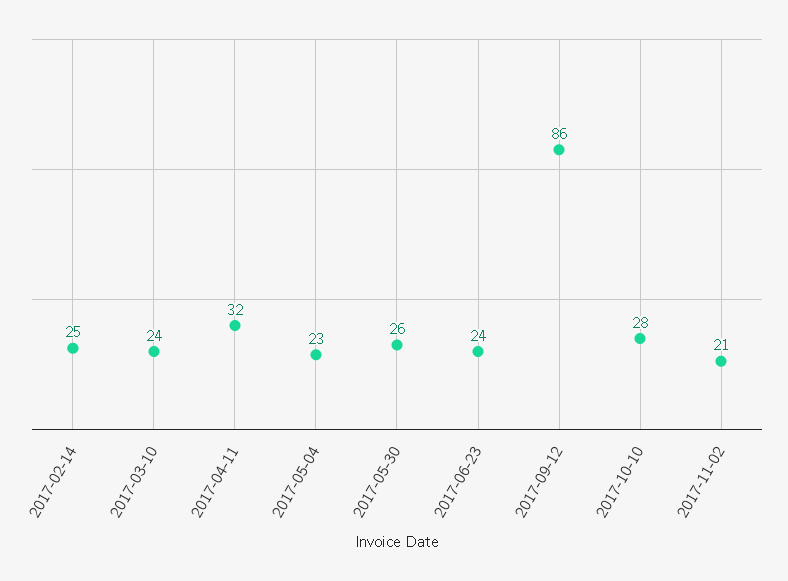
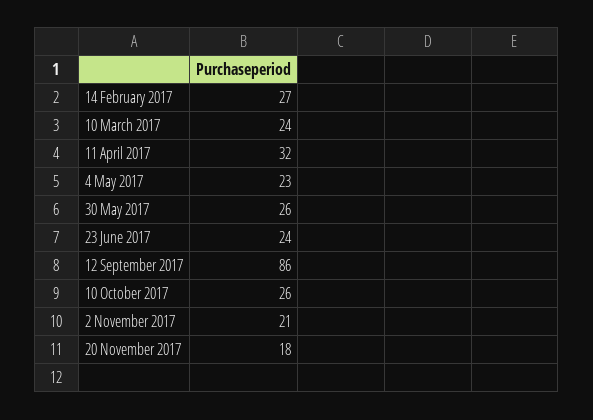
2017-02-14: 25 -> 27
2017-10-10: 28 -> 26
20 November 2017: none -> 18

